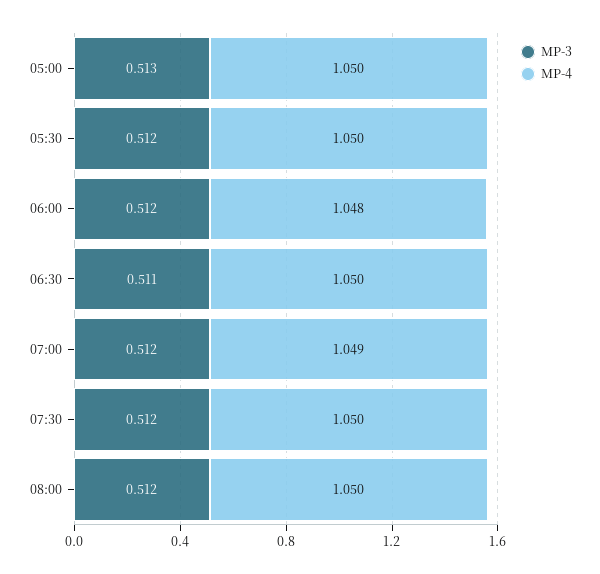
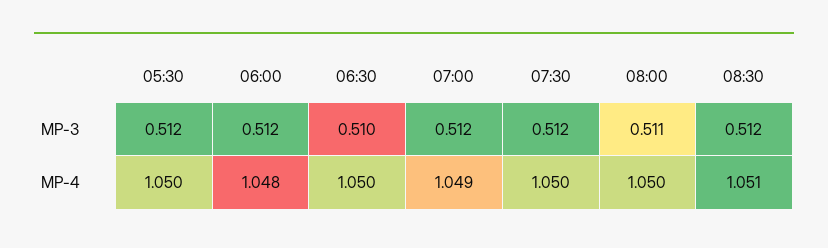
MP-3, 05:00: 0.513 -> none
MP-4, 05:00: 1.05 -> none
MP-3, 06:30: 0.511 -> 0.51
MP-3, 08:00: 0.512 -> 0.511
MP-3, 08:30: none -> 0.512
MP-4, 08:30: none -> 1.051

